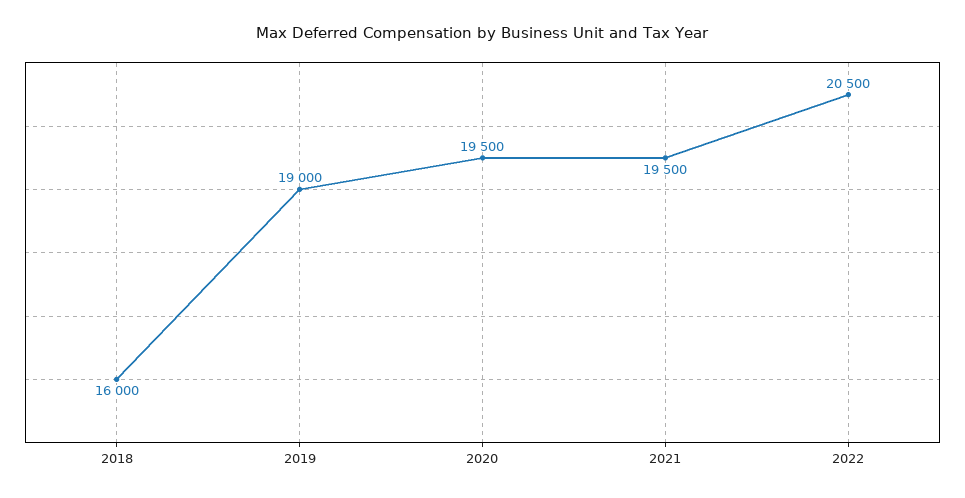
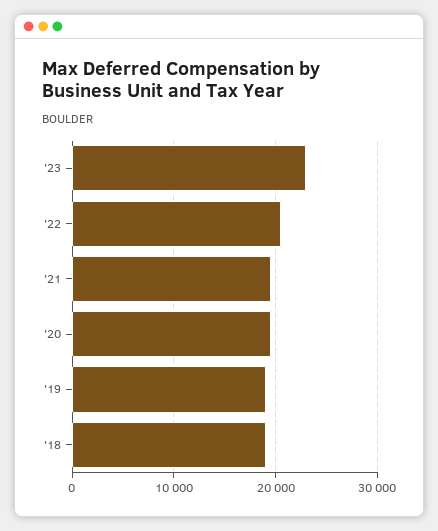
2018: 16000 -> 19000
'23: none -> 23000

